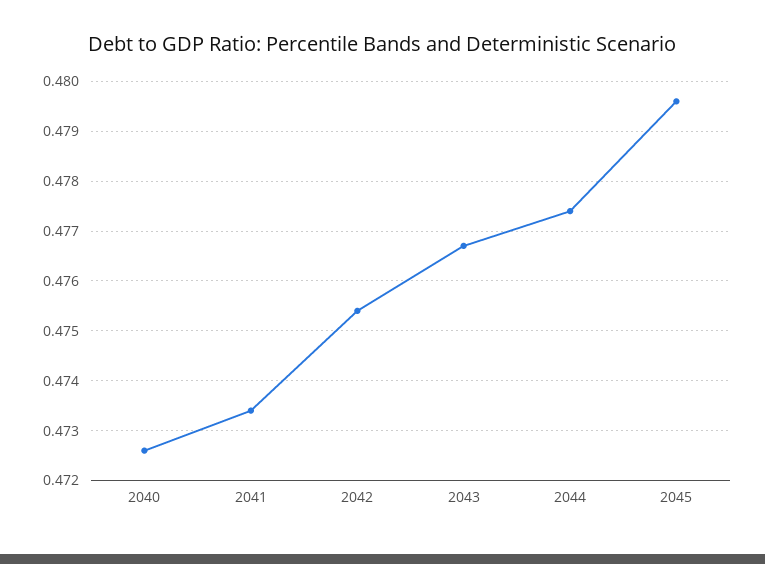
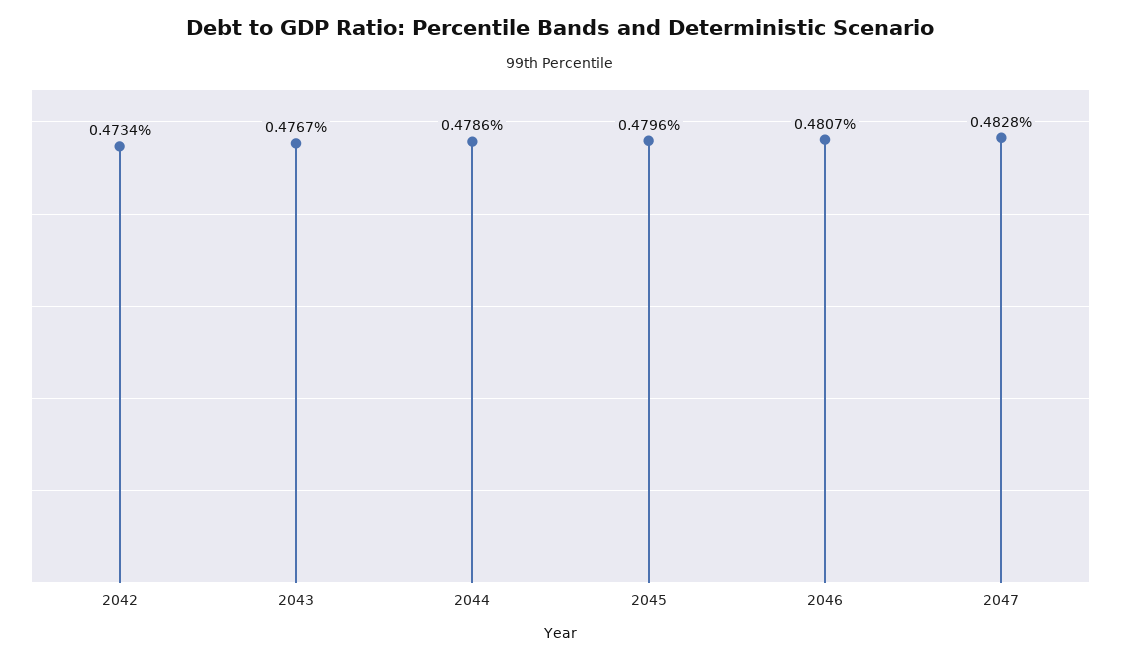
2040: 0.4725 -> none
2041: 0.4735 -> none
2042: 0.4755 -> 0.4734
2044: 0.4775 -> 0.4786
2046: none -> 0.4807
2047: none -> 0.4828

